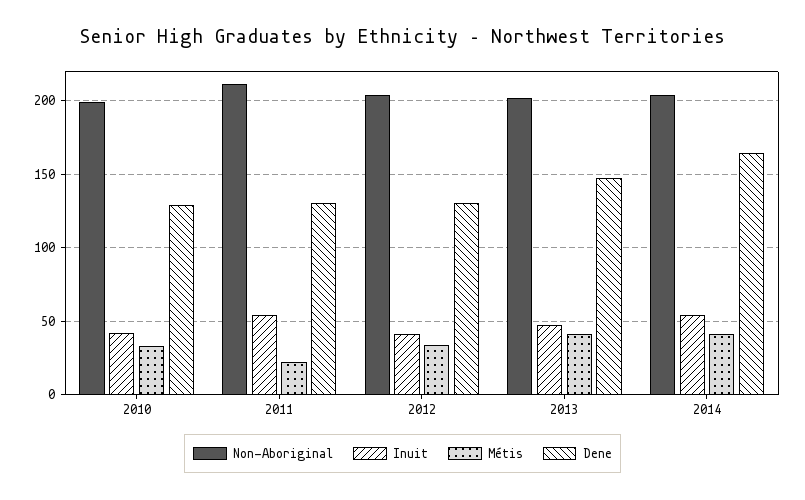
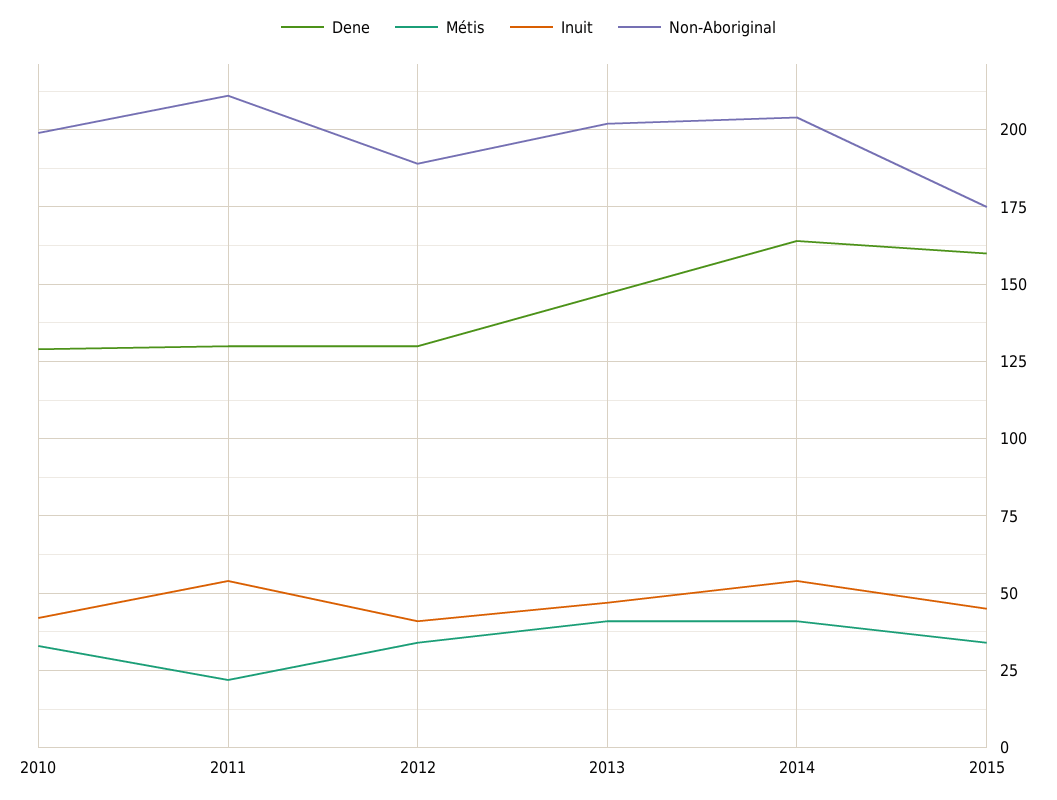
Non-Aboriginal, 2012: 205 -> 190
Dene, 2015: none -> 160
Métis, 2015: none -> 35
Inuit, 2015: none -> 45
Non-Aboriginal, 2015: none -> 175

